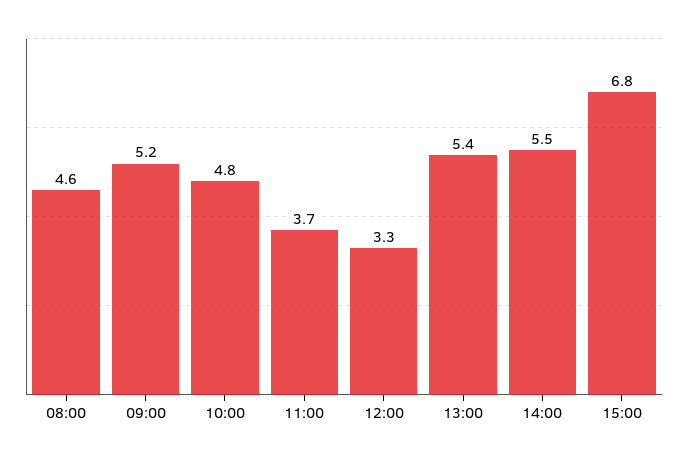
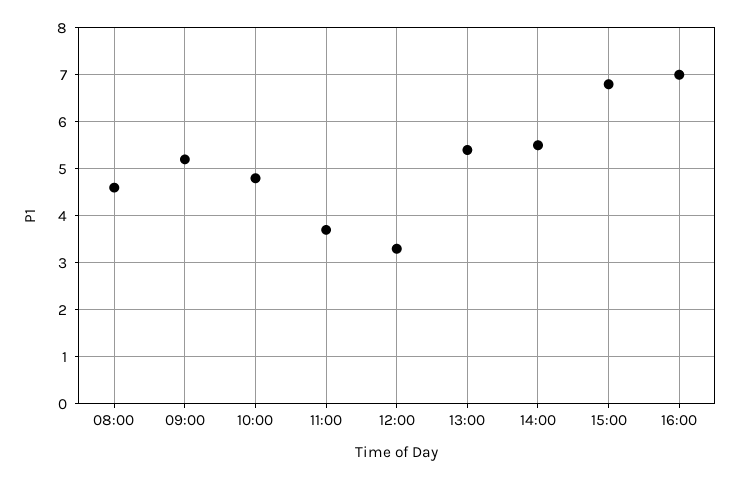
16:00: none -> 7

